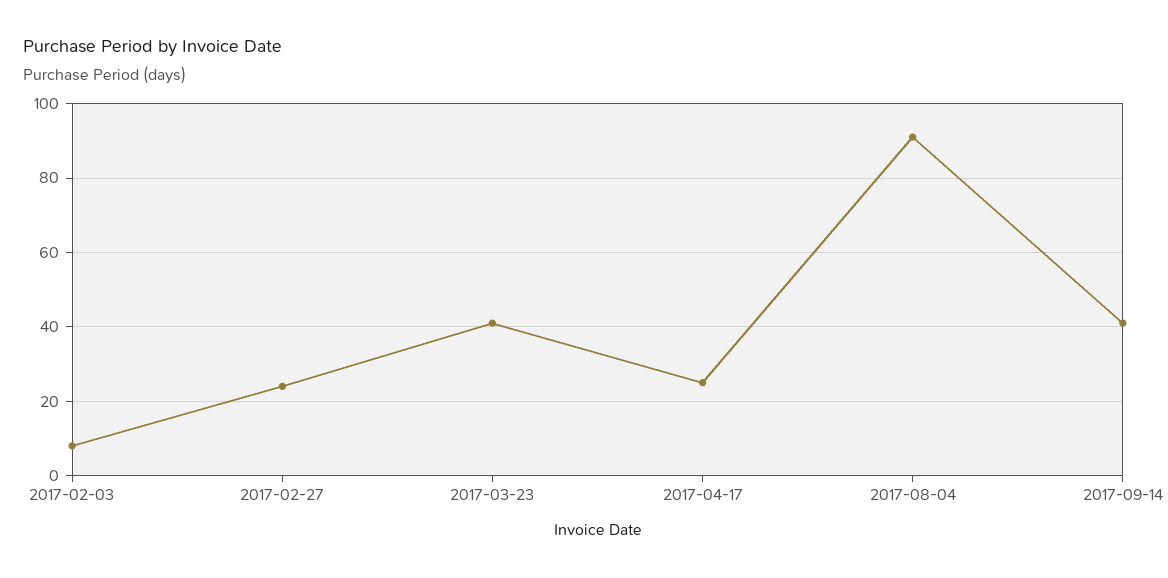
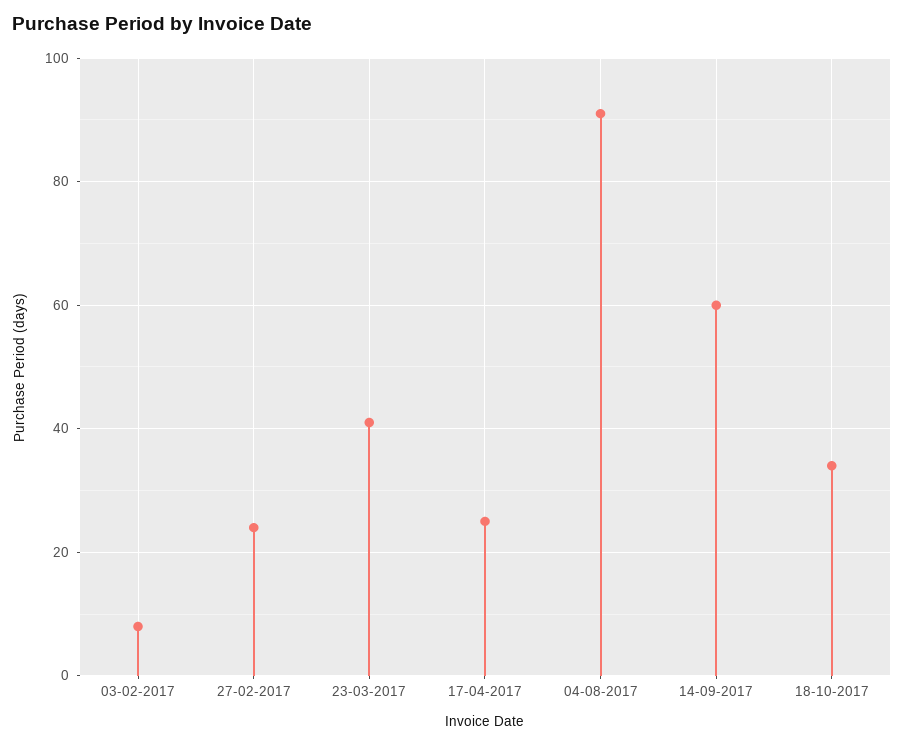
2017-09-14: 40 -> 60
18-10-2017: none -> 35

